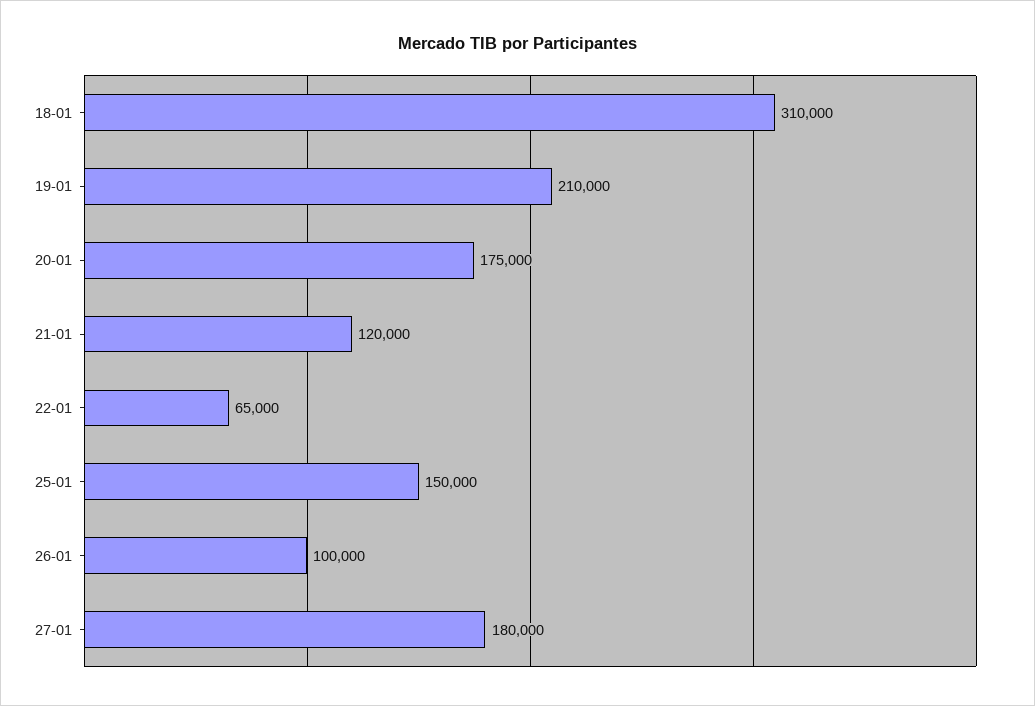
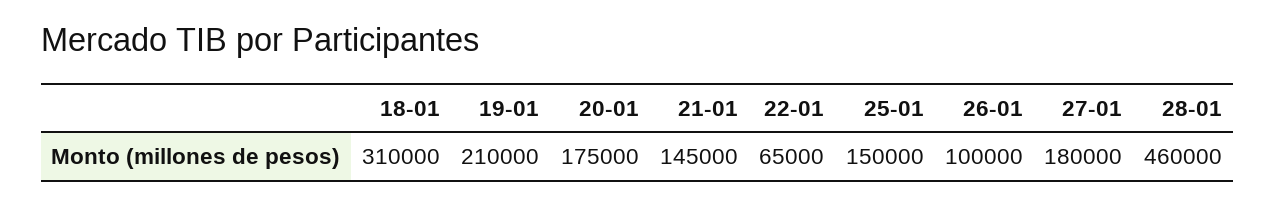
21-01: 120000 -> 145000
28-01: none -> 460000

